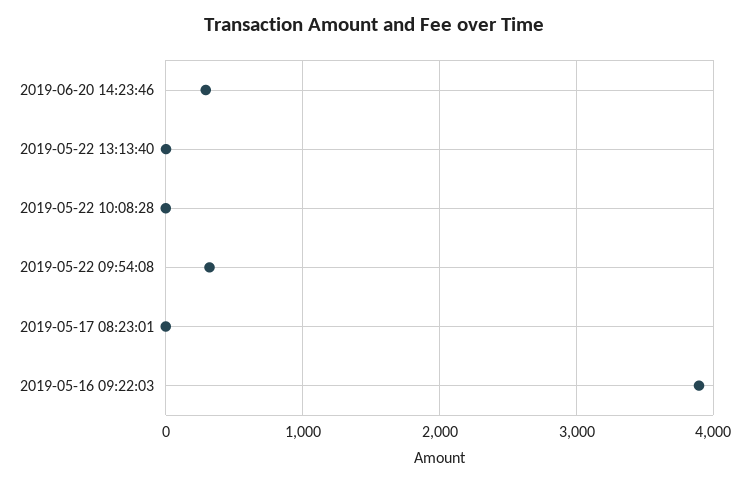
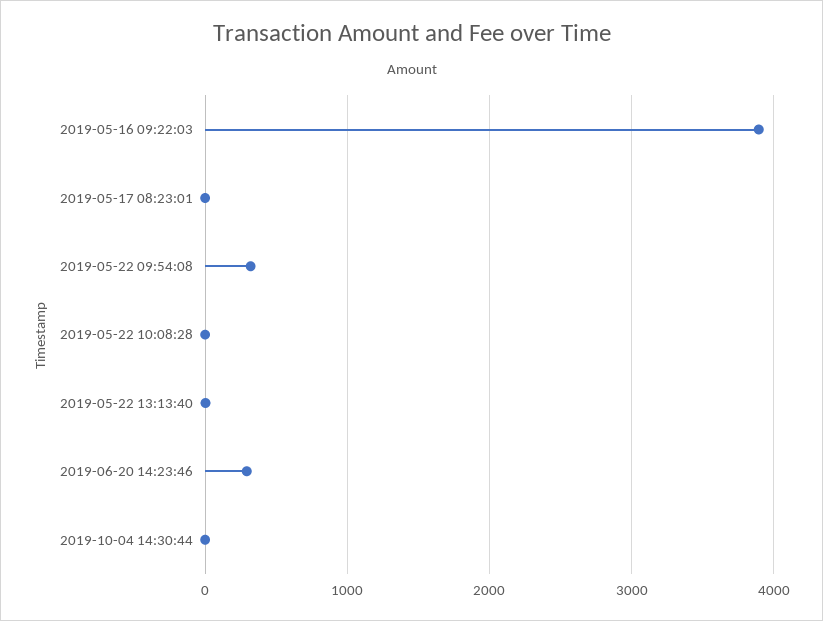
2019-10-04 14:30:44: none -> 0

